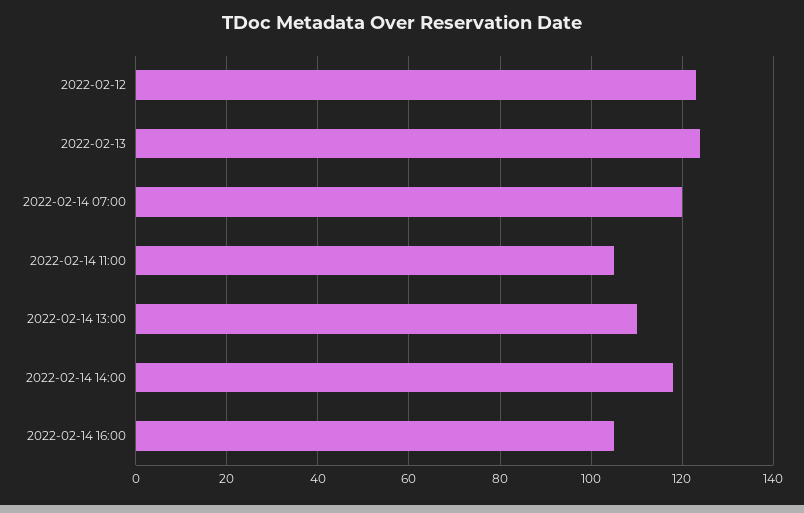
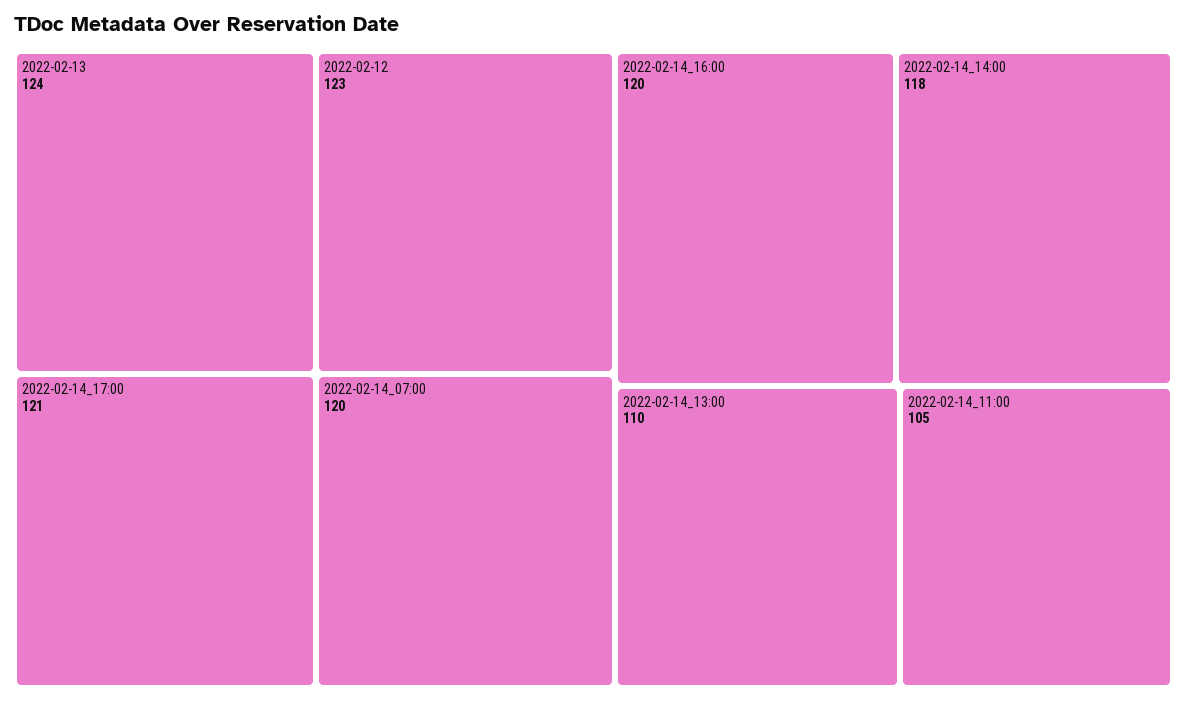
2022-02-14 16:00: 105 -> 120
2022-02-14_17:00: none -> 121

